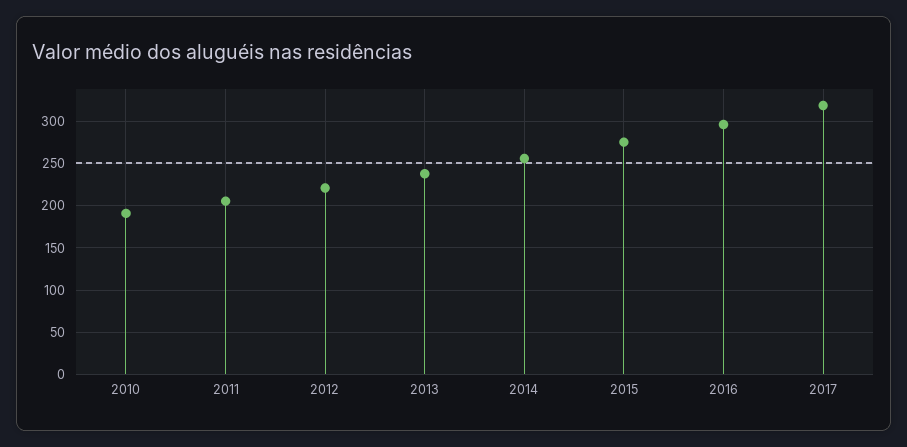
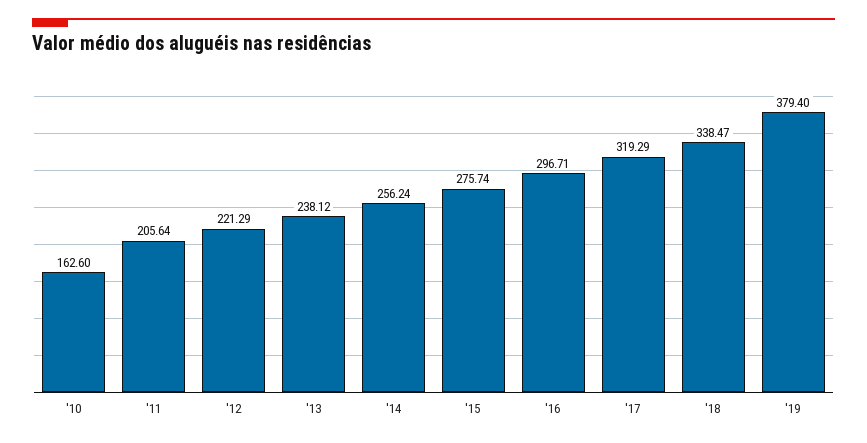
2010: 190 -> 162.6
'18: none -> 338.47
'19: none -> 379.4

